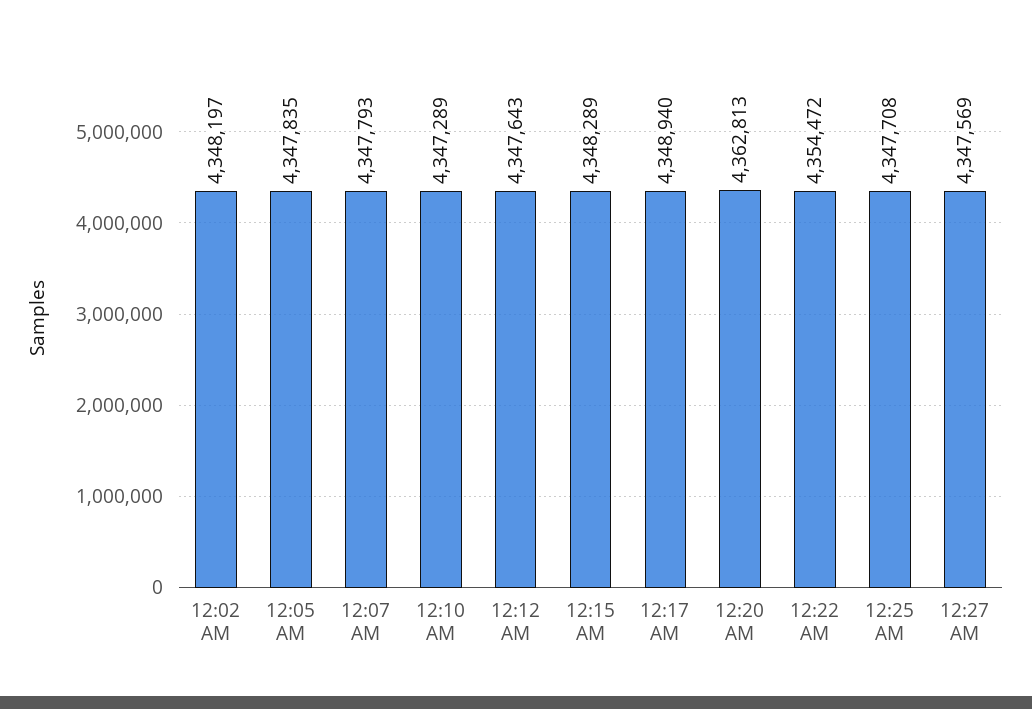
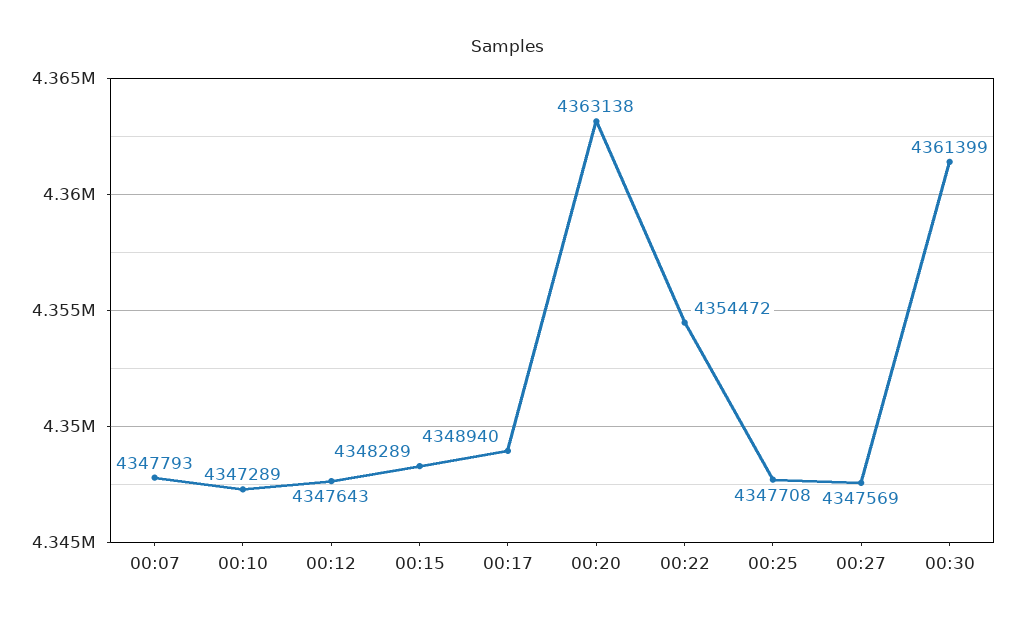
12:02 AM: 4348197 -> none
12:05 AM: 4347835 -> none
12:20 AM: 4362813 -> 4363138
00:30: none -> 4361399

